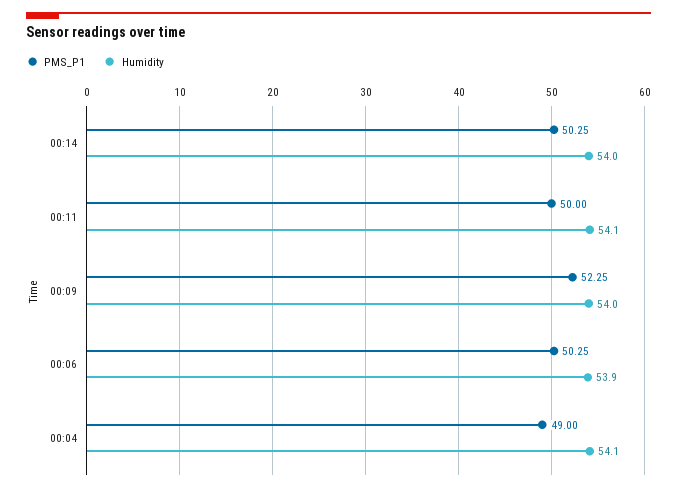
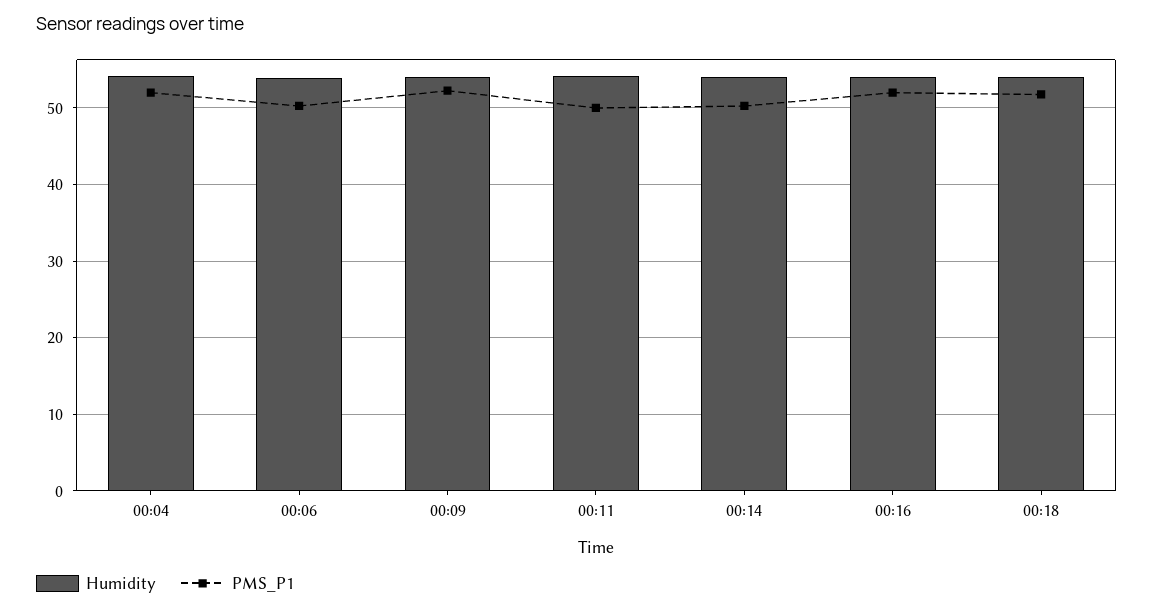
PMS_P1, 00:04: 49 -> 52
Humidity, 00:16: none -> 54
PMS_P1, 00:16: none -> 52
Humidity, 00:18: none -> 54
PMS_P1, 00:18: none -> 52

